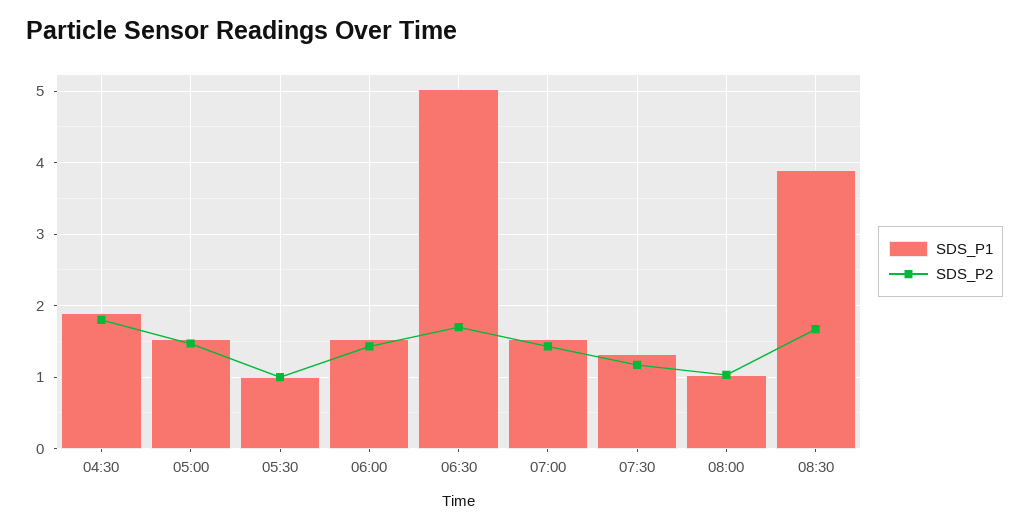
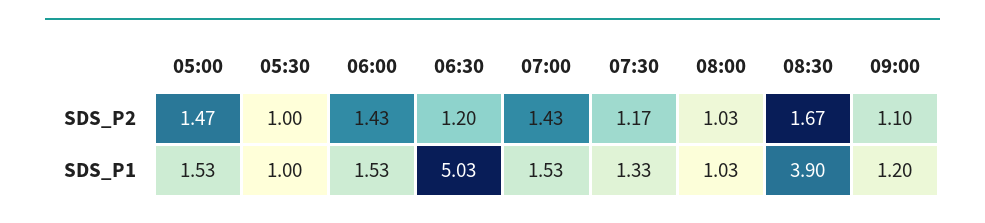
SDS_P1, 04:30: 1.9 -> none
SDS_P2, 04:30: 1.8 -> none
SDS_P2, 06:30: 1.7 -> 1.2
SDS_P2, 09:00: none -> 1.1
SDS_P1, 09:00: none -> 1.2

